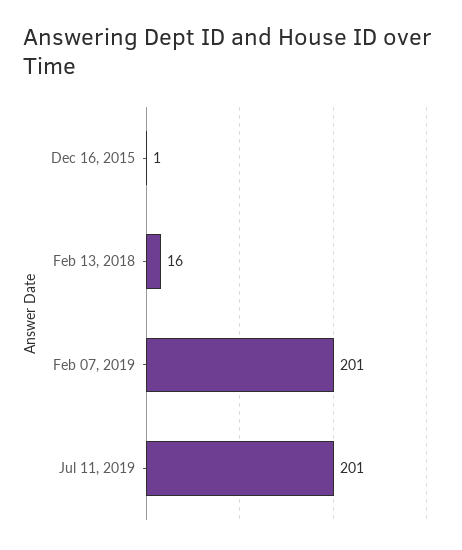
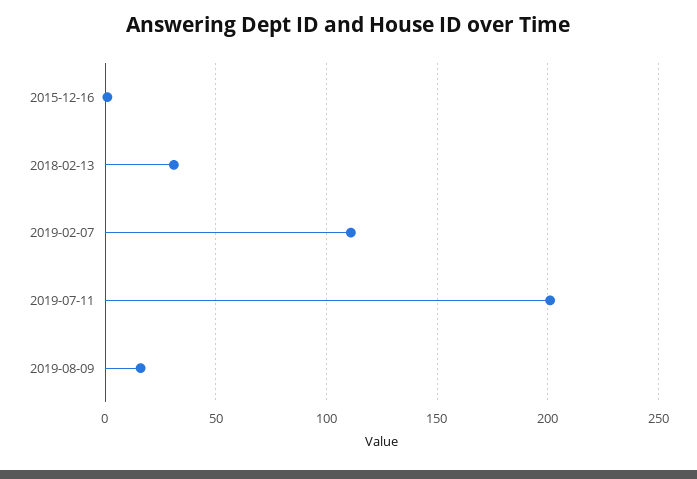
Feb 13, 2018: 16 -> 30
Feb 07, 2019: 201 -> 110
2019-08-09: none -> 15

